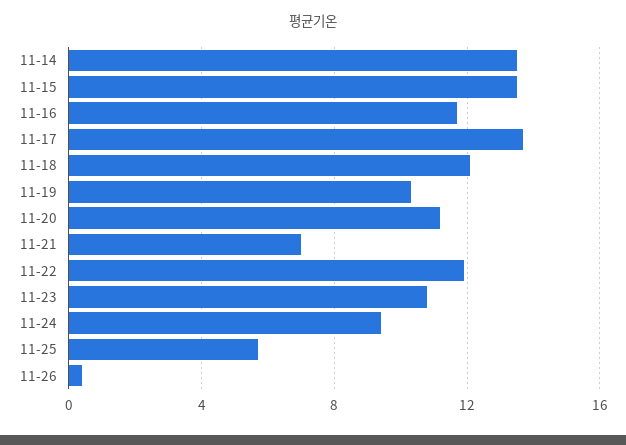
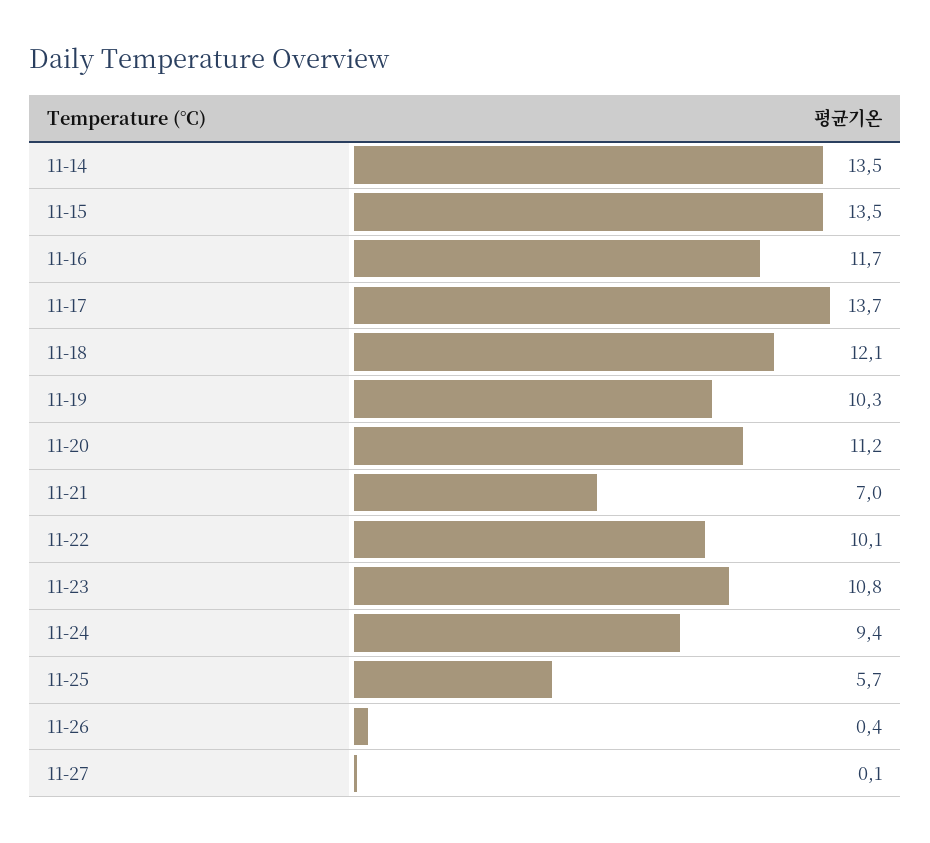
11-22: 12 -> 10.1
11-27: none -> 0.1

